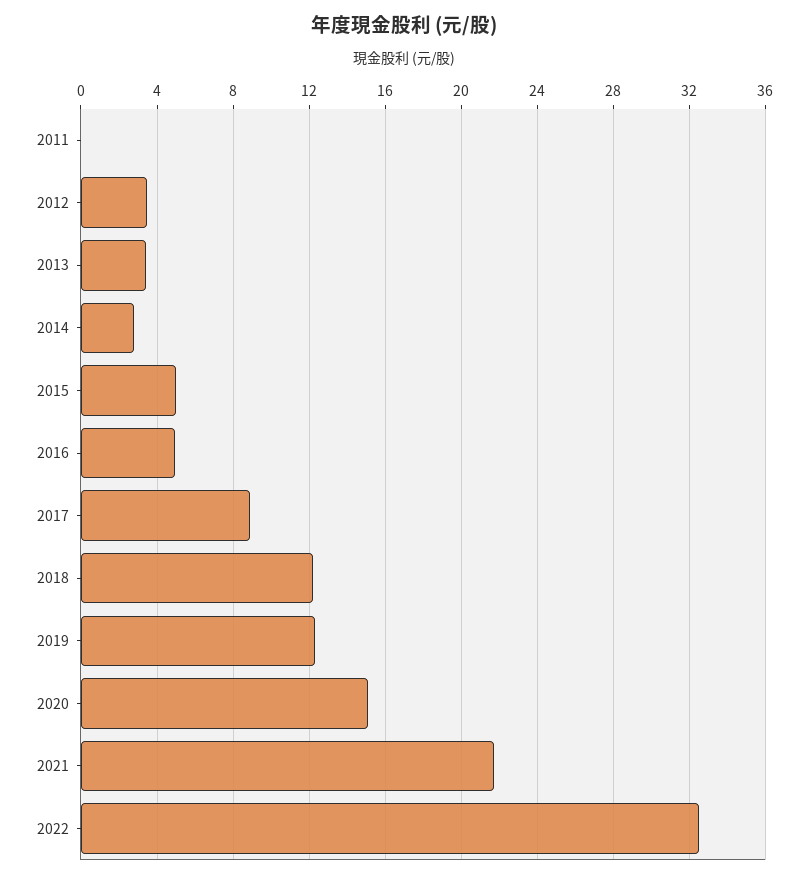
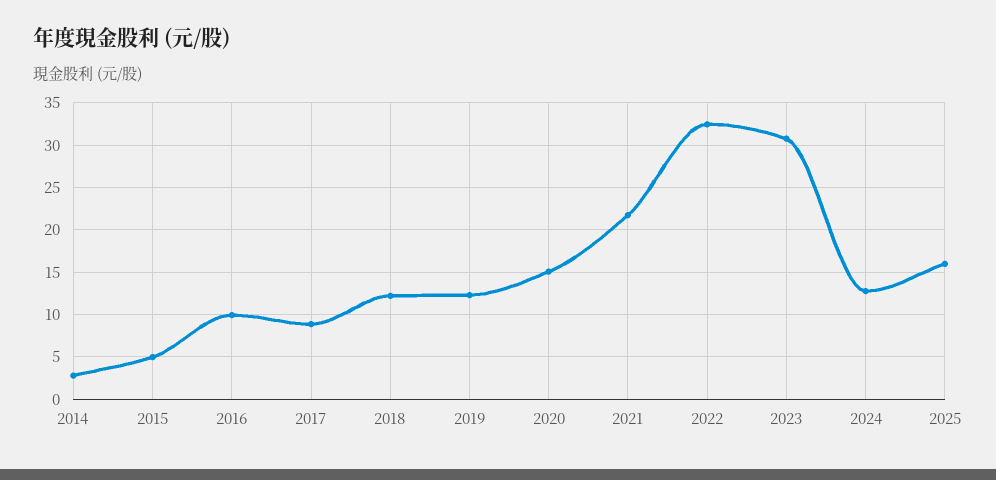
2011: 0 -> none
2012: 3.5 -> none
2013: 3.5 -> none
2016: 5 -> 10
2023: none -> 31
2024: none -> 13
2025: none -> 16

